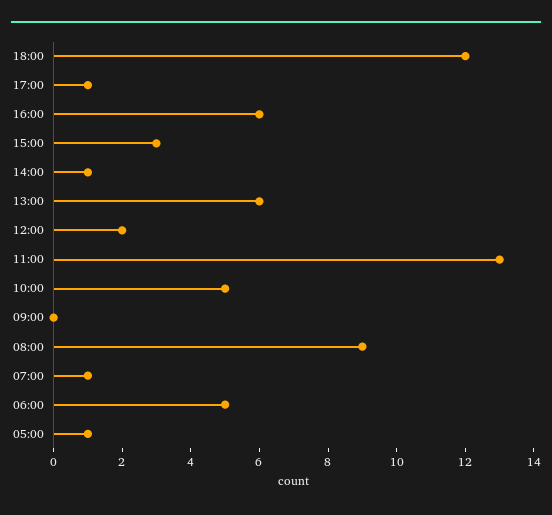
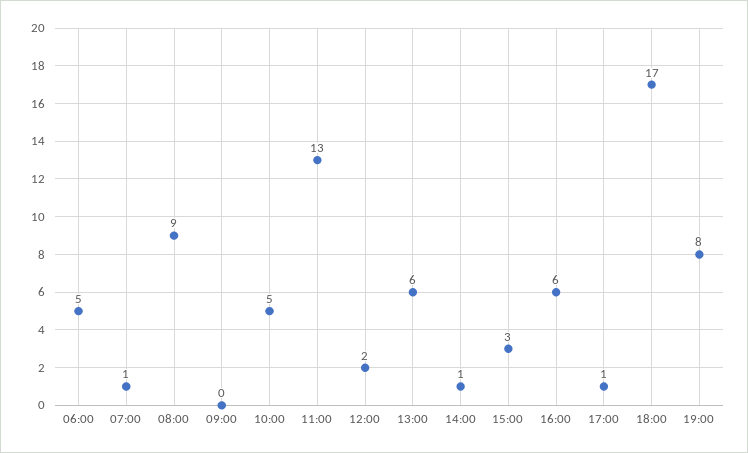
18:00: 12 -> 17
05:00: 1 -> none
19:00: none -> 8

